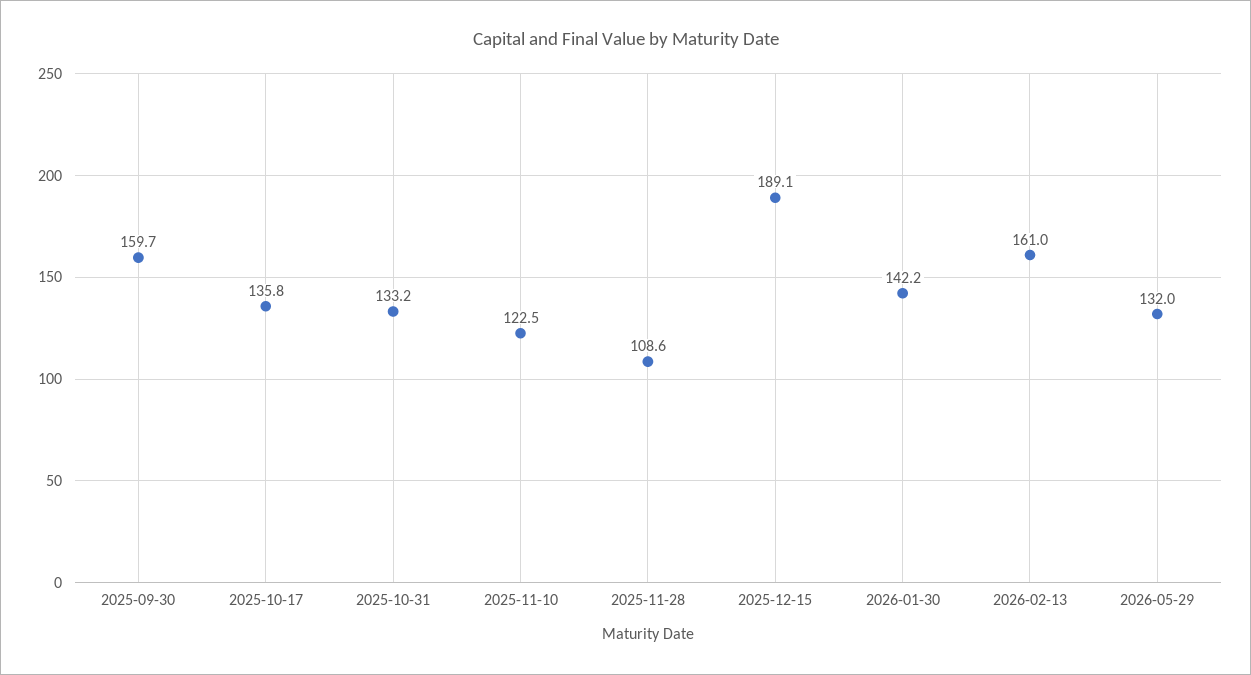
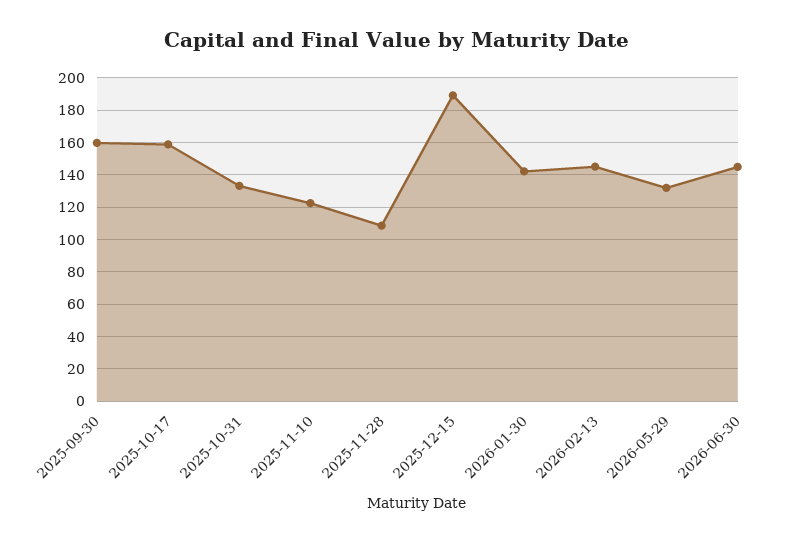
2025-10-17: 135.8 -> 160
2026-02-13: 161 -> 145
2026-06-30: none -> 145

